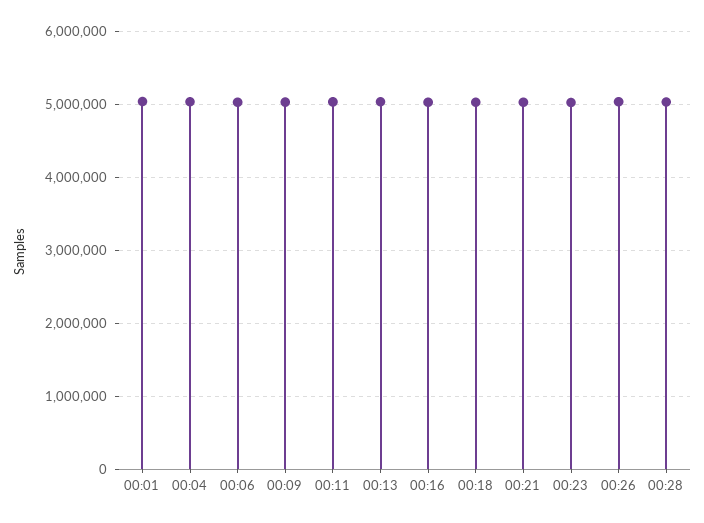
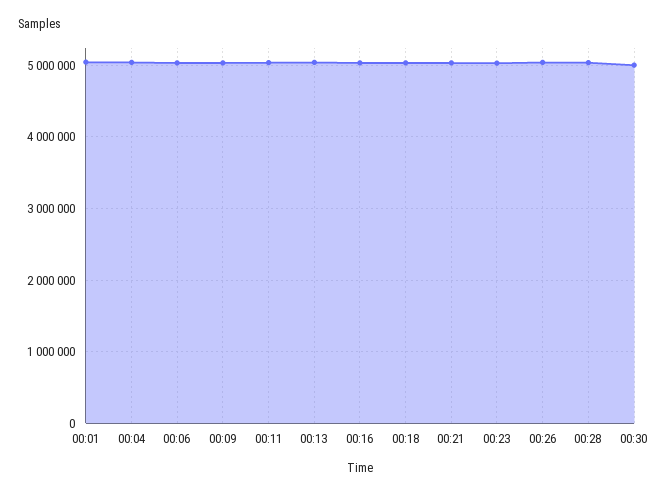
00:30: none -> 5000000

